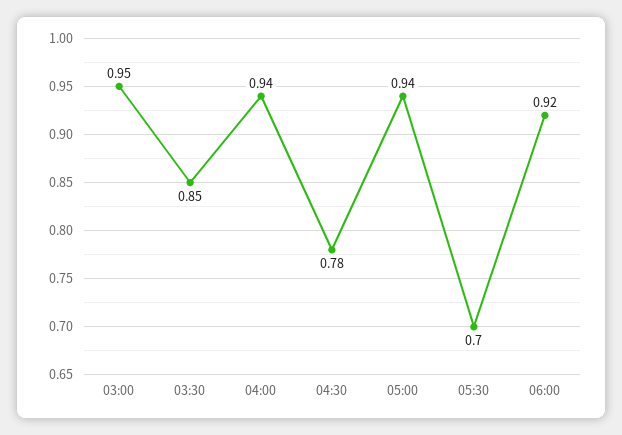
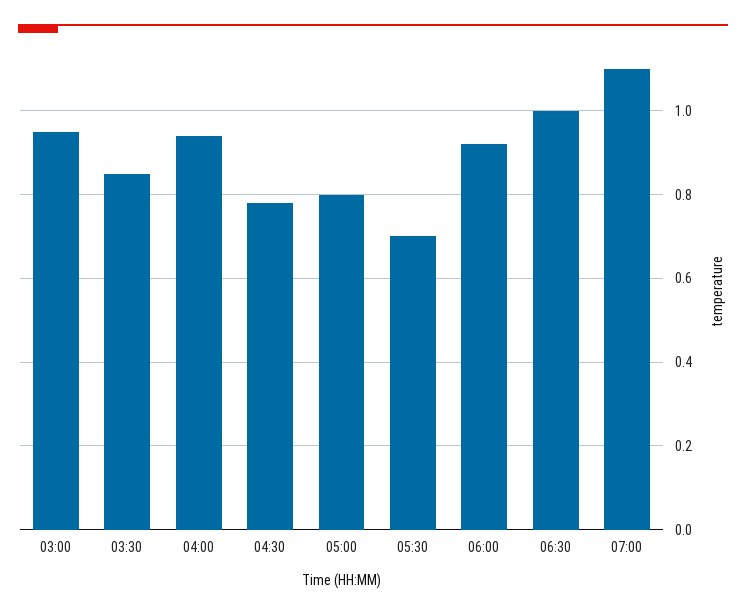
05:00: 0.94 -> 0.8
06:30: none -> 1
07:00: none -> 1.1

